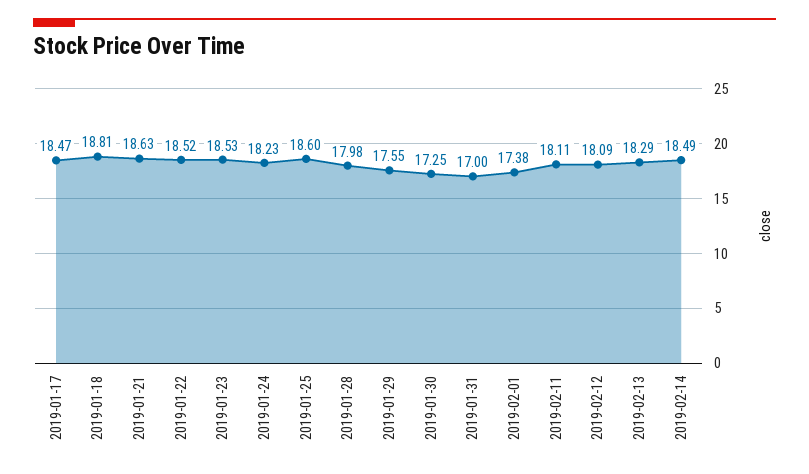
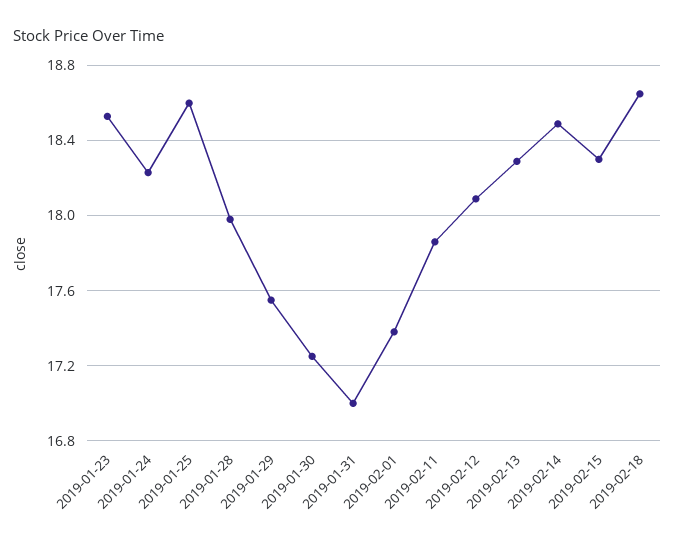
2019-01-17: 18.47 -> none
2019-01-18: 18.81 -> none
2019-01-21: 18.63 -> none
2019-01-22: 18.52 -> none
2019-02-11: 18.11 -> 17.85
2019-02-15: none -> 18.3
2019-02-18: none -> 18.65

